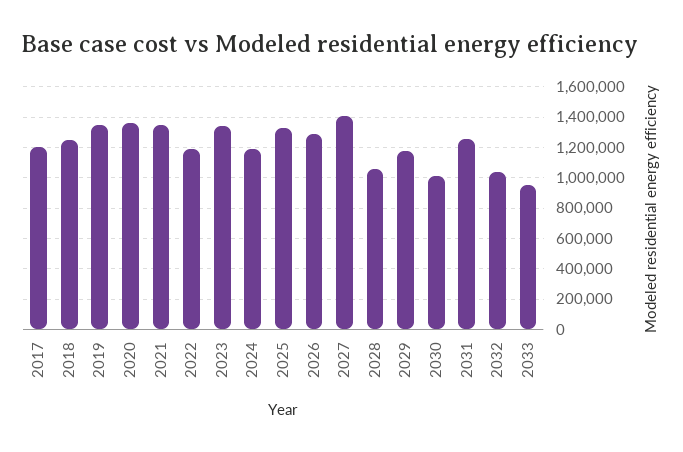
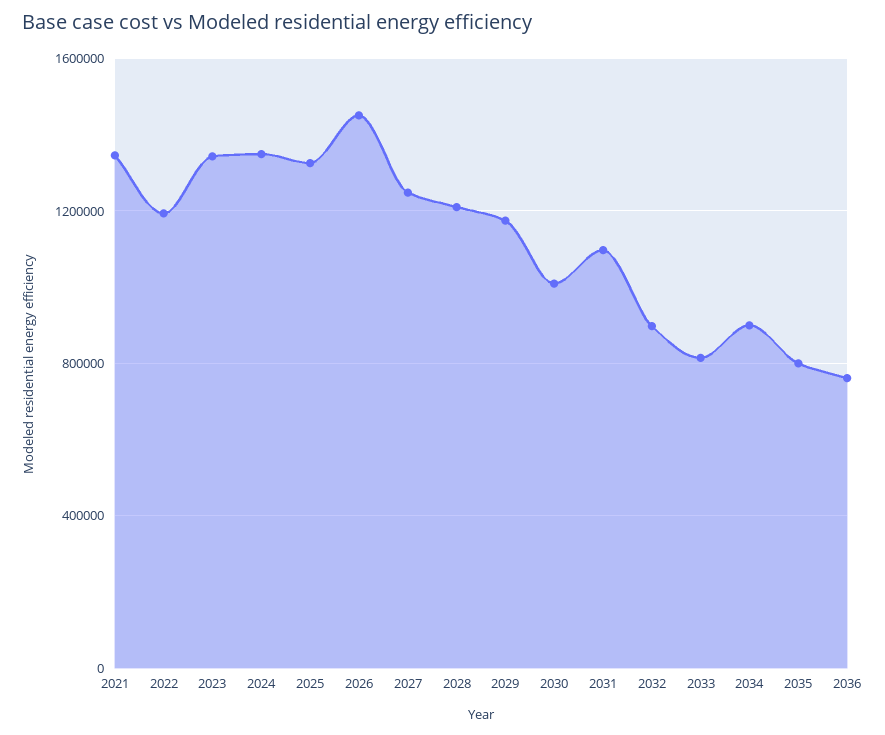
2017: 1200000 -> none
2018: 1250000 -> none
2019: 1350000 -> none
2020: 1350000 -> none
2024: 1200000 -> 1350000
2026: 1300000 -> 1450000
2027: 1400000 -> 1250000
2028: 1050000 -> 1200000
2031: 1250000 -> 1100000
2032: 1050000 -> 900000
2033: 950000 -> 800000
2034: none -> 900000
2035: none -> 800000
2036: none -> 750000

